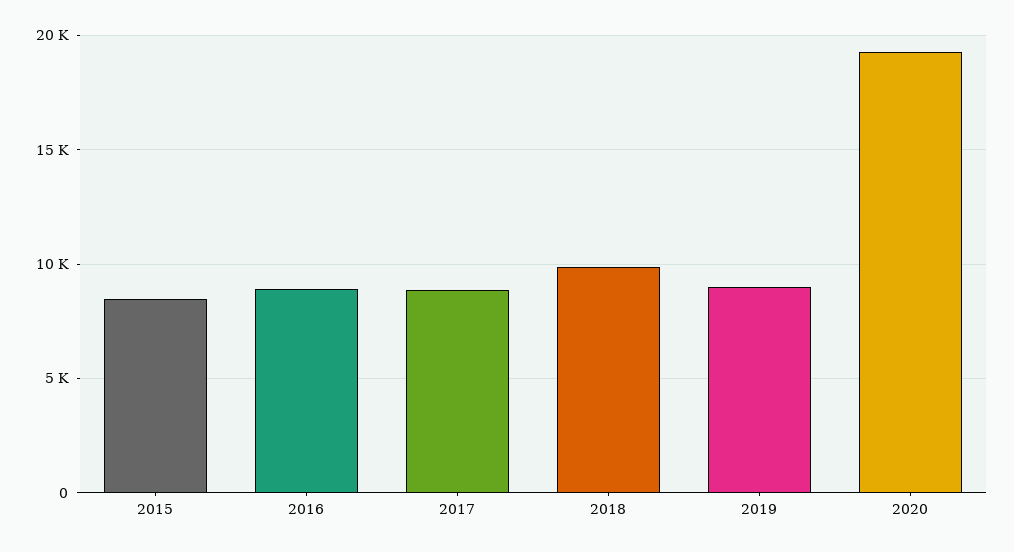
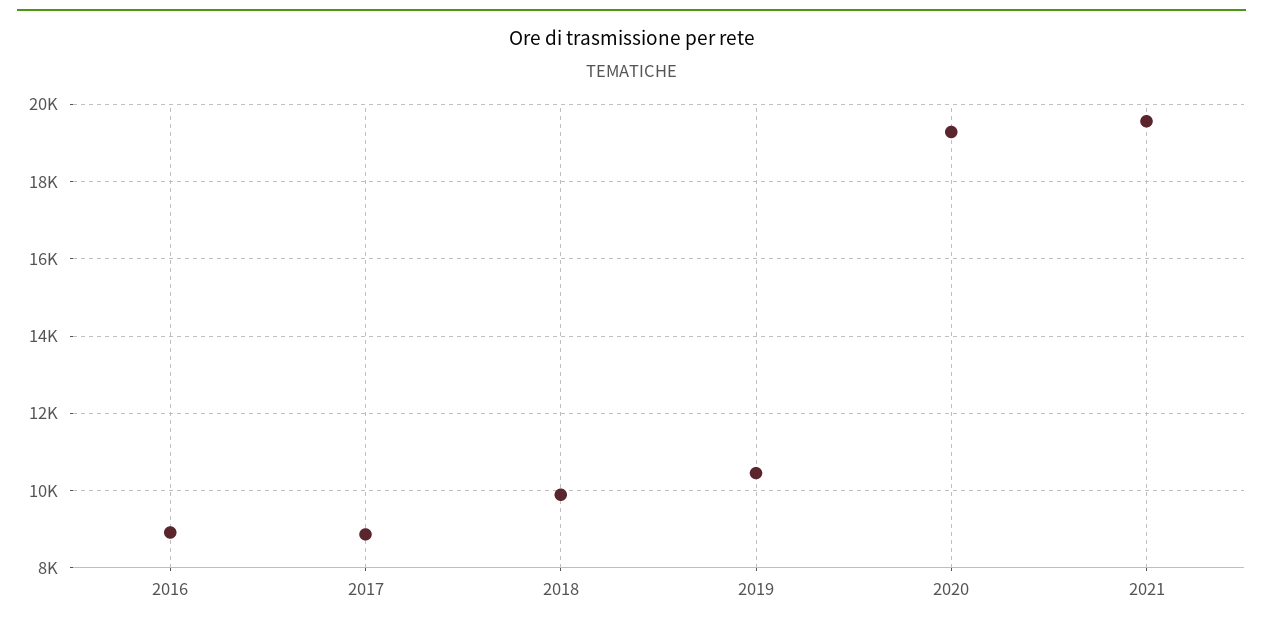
2015: 8500 -> none
2019: 9000 -> 10400
2021: none -> 19600

